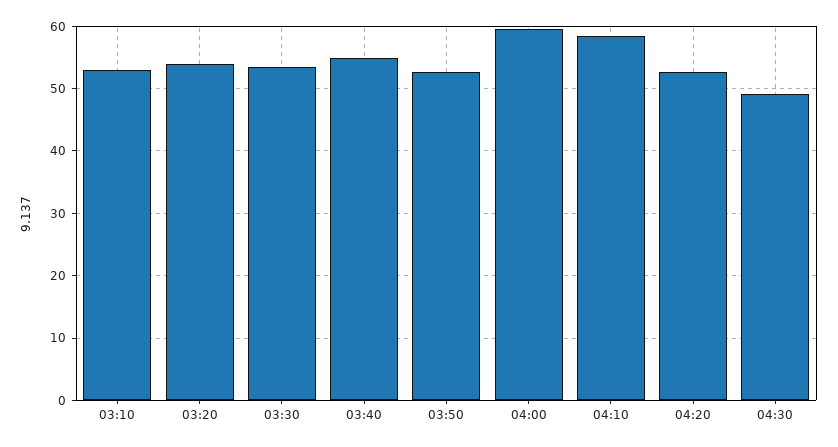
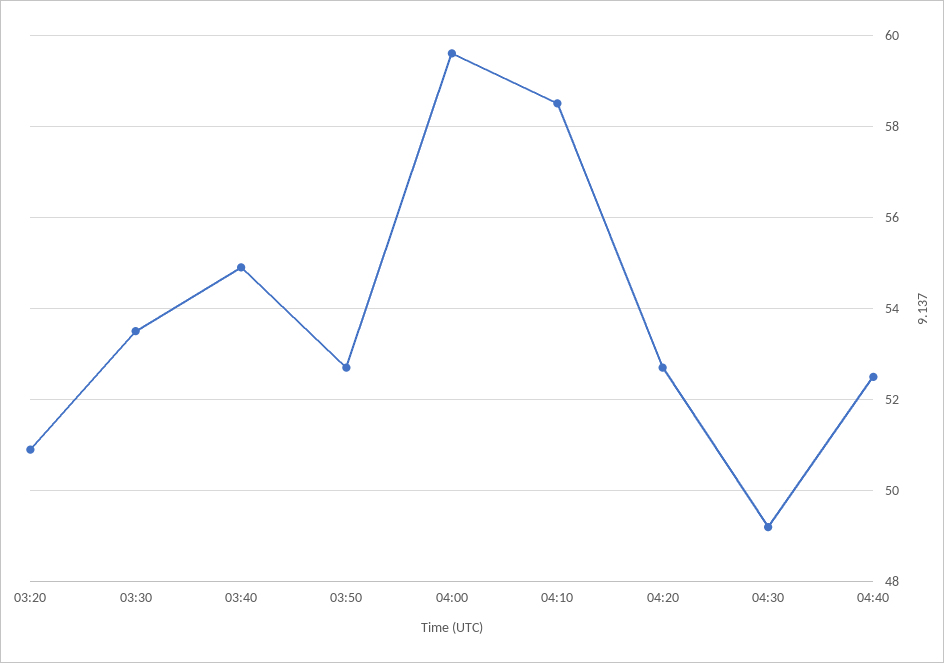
03:10: 53 -> none
03:20: 54 -> 51
04:40: none -> 52.5

